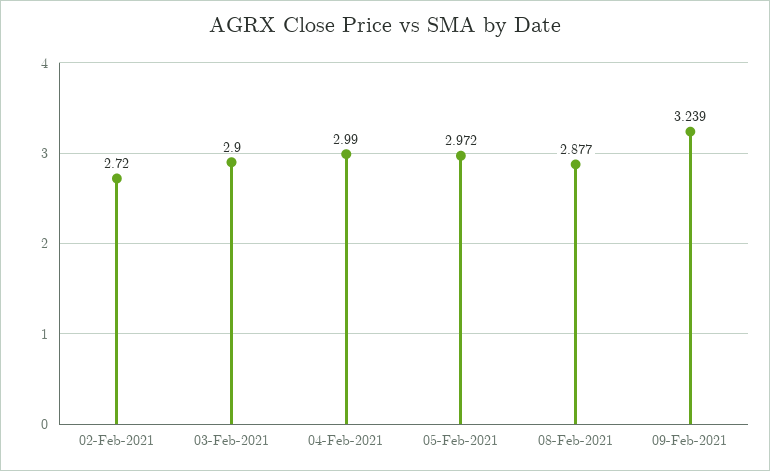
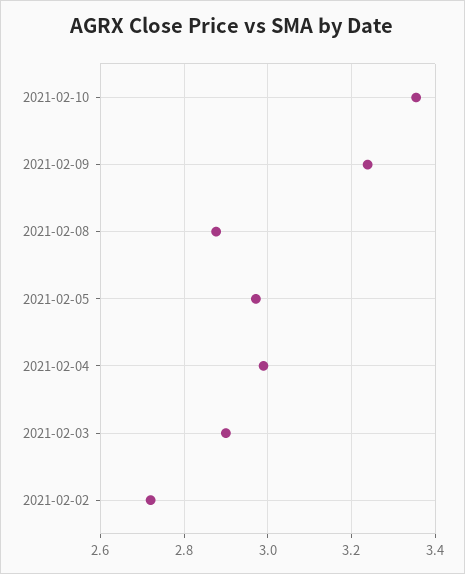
2021-02-10: none -> 3.36

